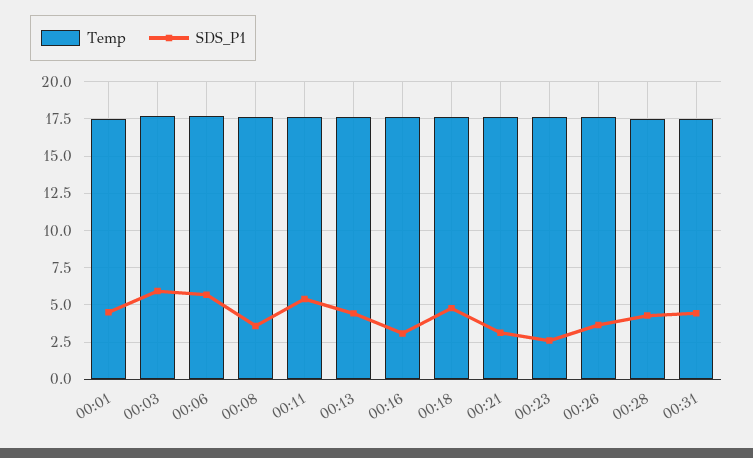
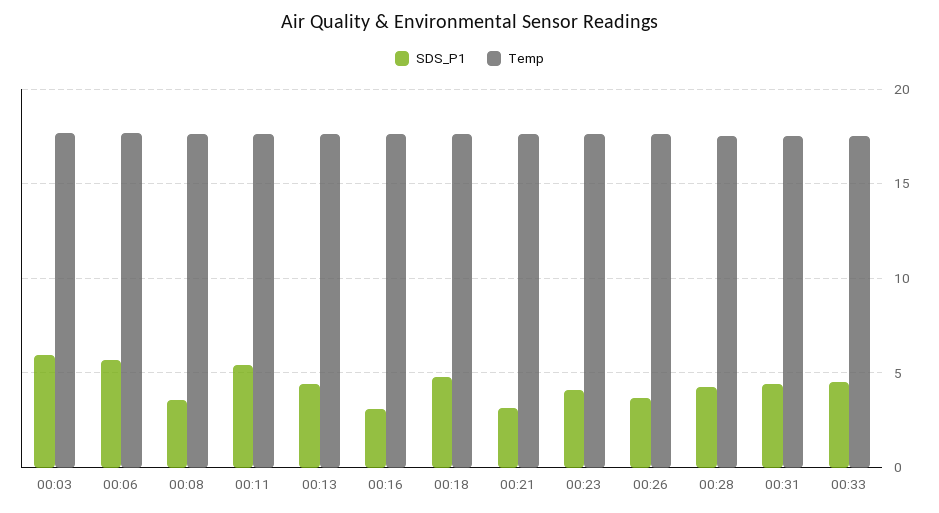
Temp, 00:01: 17.5 -> none
SDS_P1, 00:01: 4.5 -> none
SDS_P1, 00:23: 2.5 -> 4
SDS_P1, 00:33: none -> 4.5
Temp, 00:33: none -> 17.5

